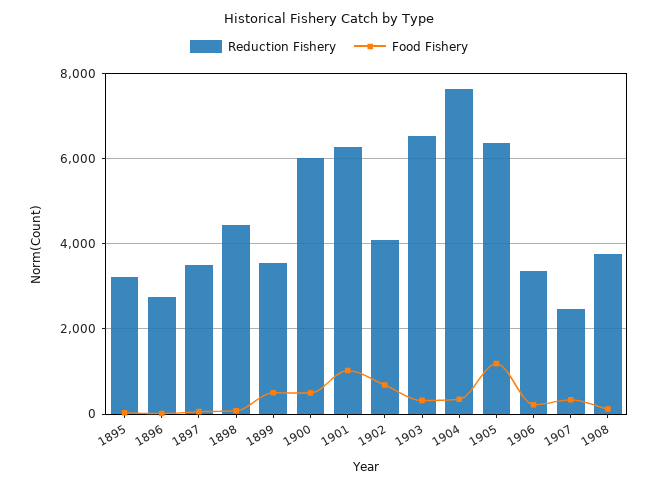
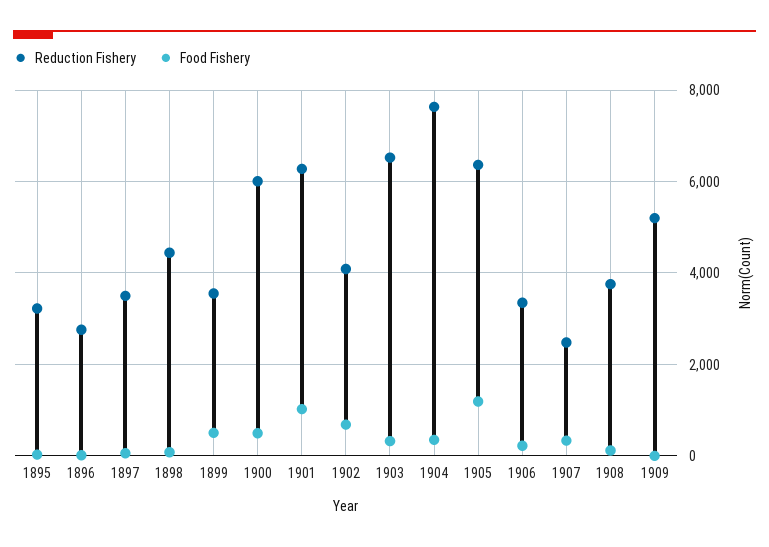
Reduction Fishery, 1909: none -> 5200
Food Fishery, 1909: none -> 0

